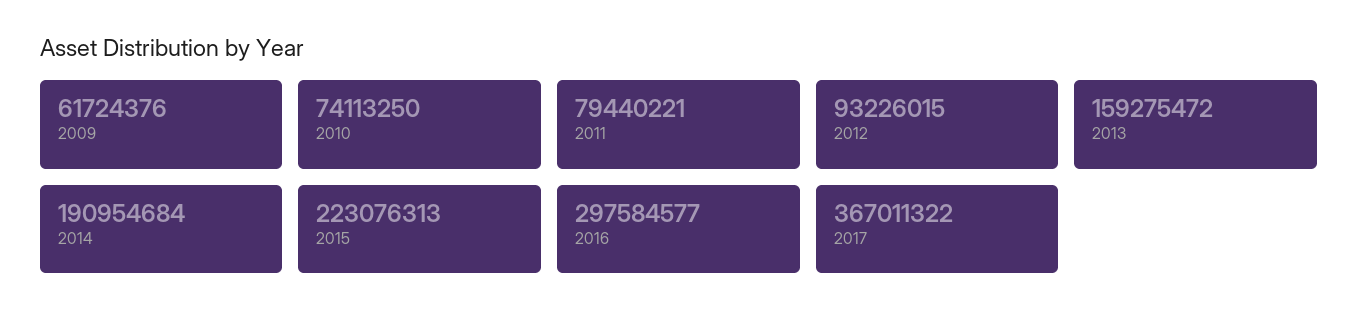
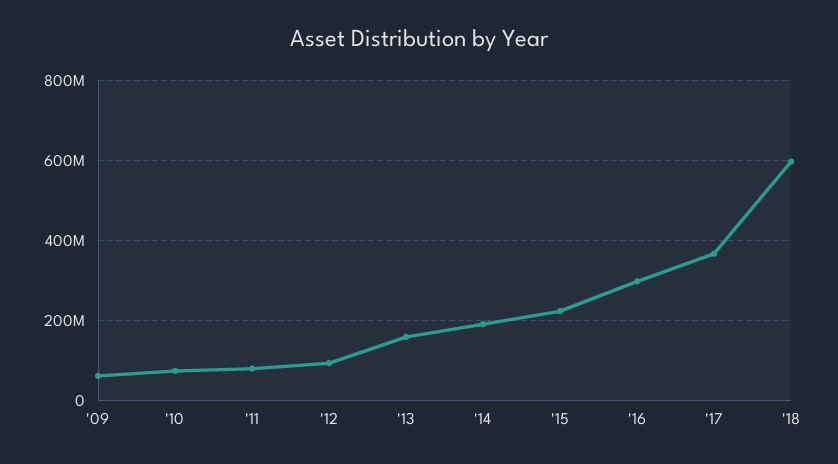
'18: none -> 600000000

